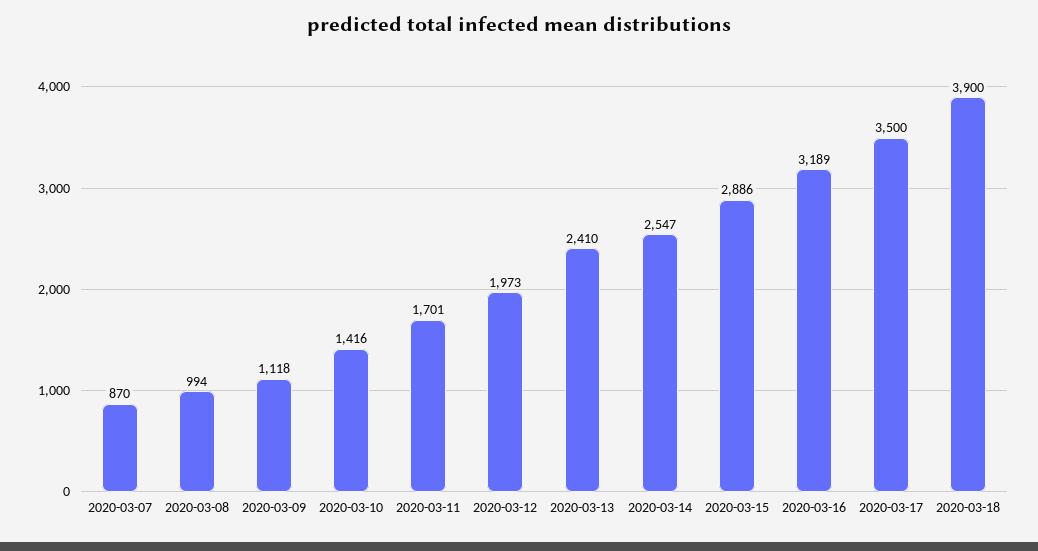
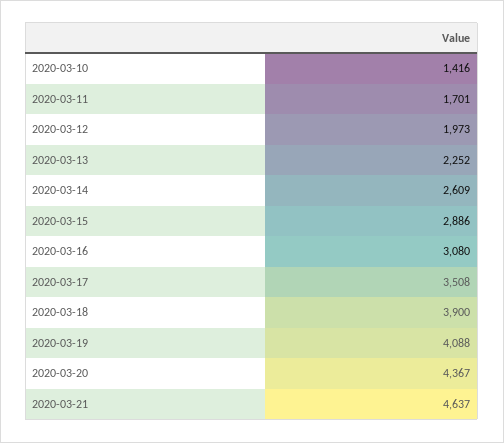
2020-03-07: 870 -> none
2020-03-08: 994 -> none
2020-03-09: 1118 -> none
2020-03-13: 2410 -> 2252
2020-03-14: 2547 -> 2609
2020-03-16: 3189 -> 3080
2020-03-17: 3500 -> 3508
2020-03-19: none -> 4088
2020-03-20: none -> 4367
2020-03-21: none -> 4637

